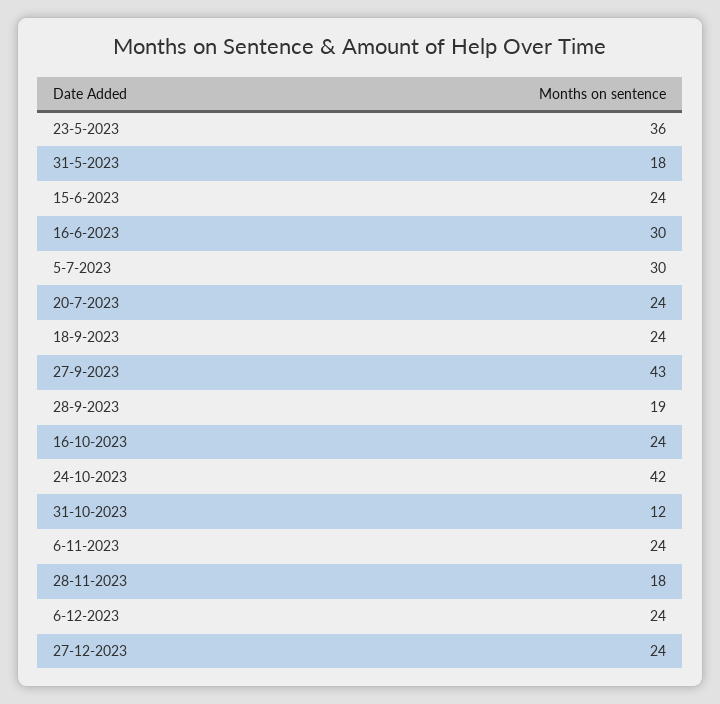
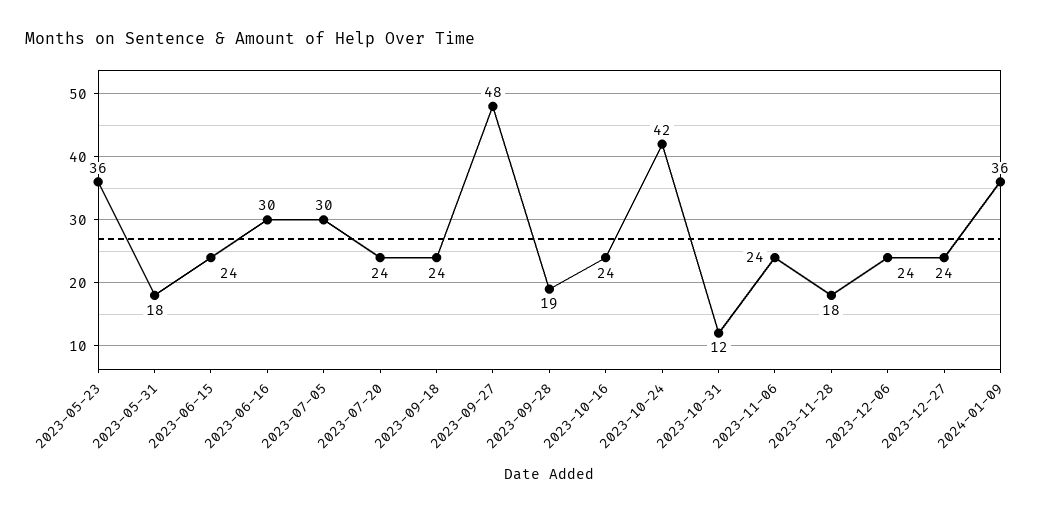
27-9-2023: 43 -> 48
2024-01-09: none -> 36

